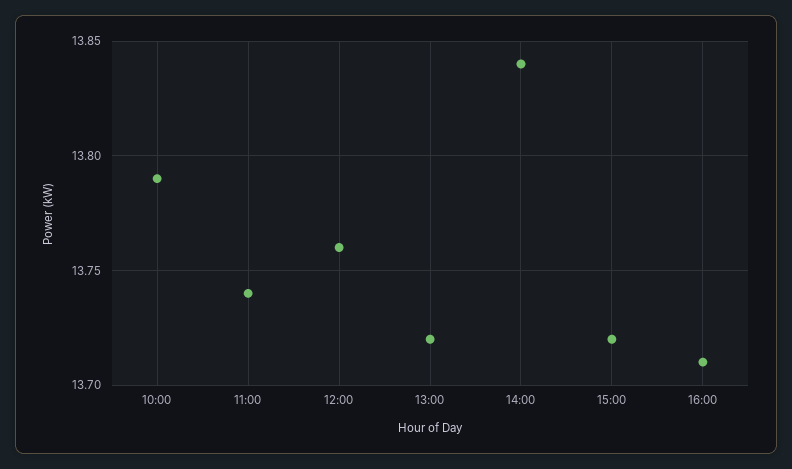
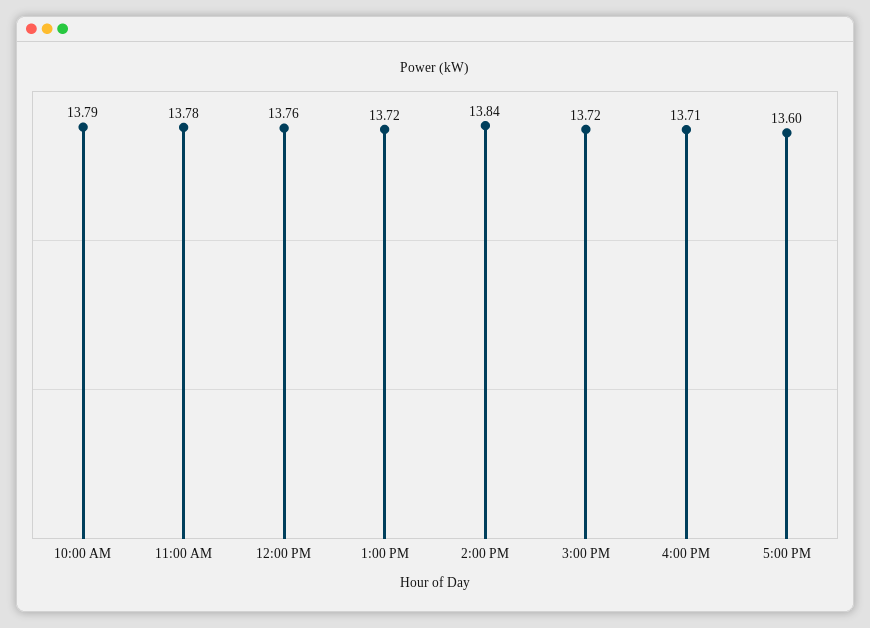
11:00: 13.74 -> 13.78
5:00 PM: none -> 13.6

